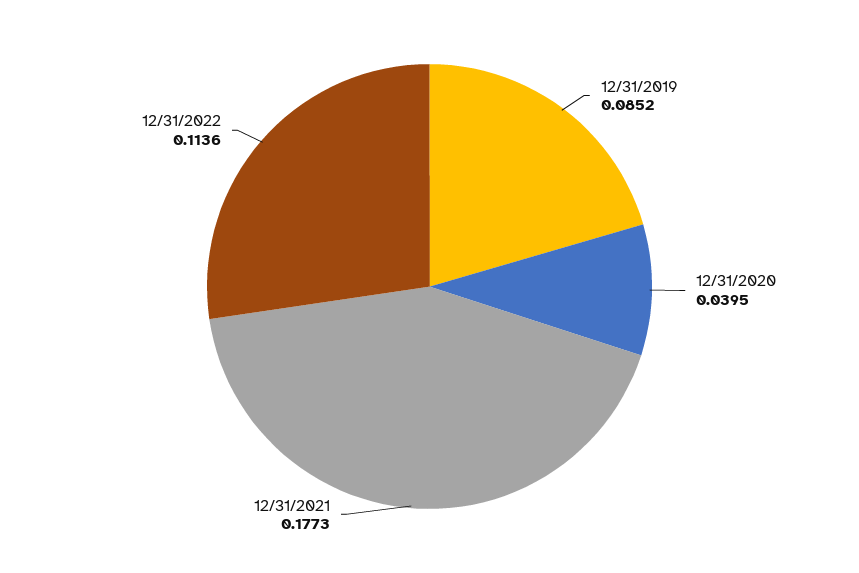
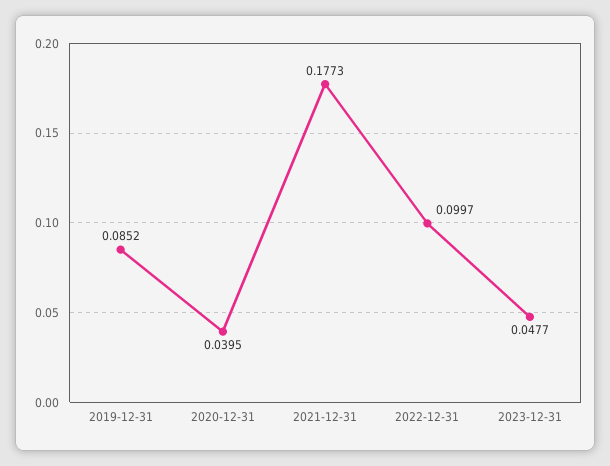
12/31/2022: 0.1136 -> 0.0997
2023-12-31: none -> 0.0477

